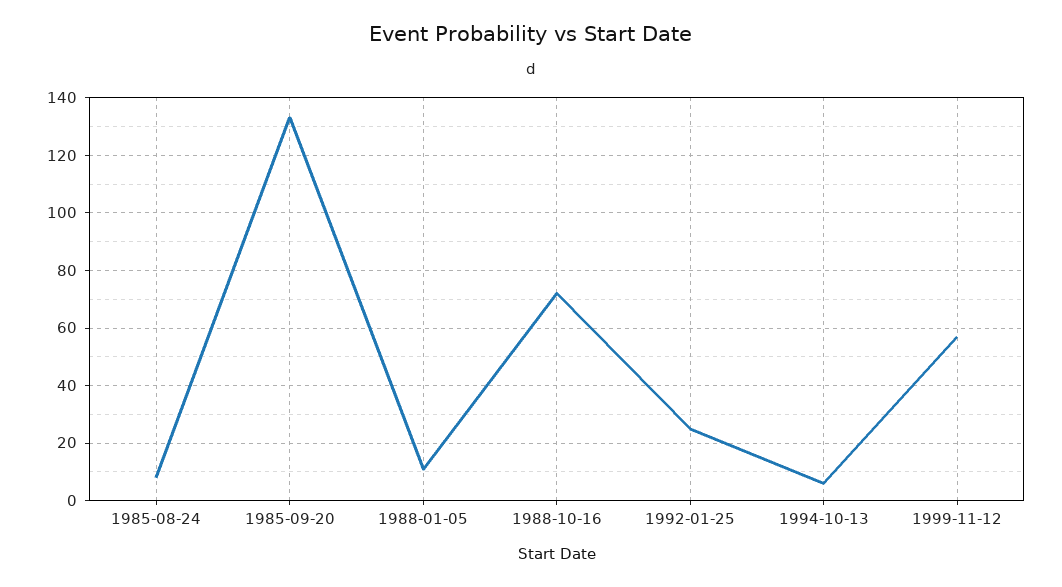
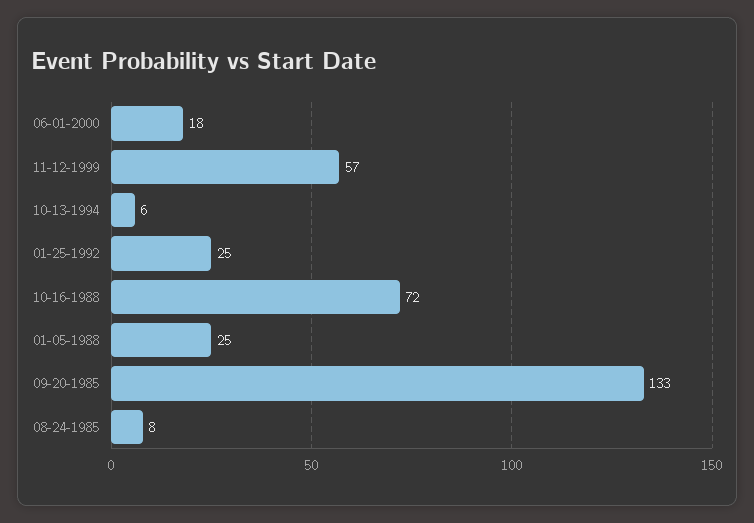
1988-01-05: 10 -> 25
06-01-2000: none -> 18

